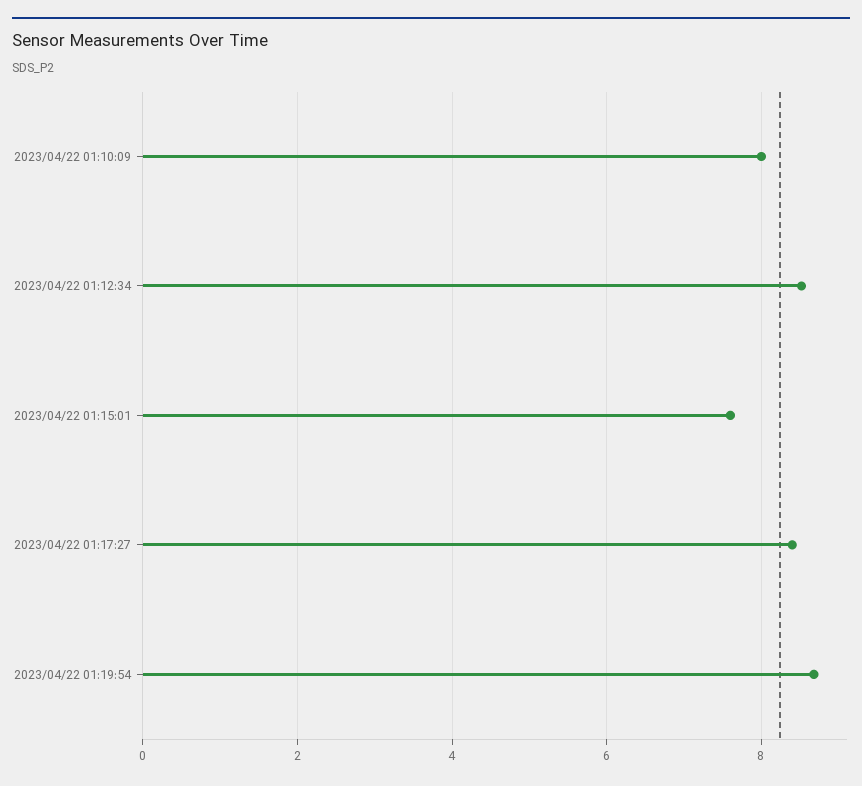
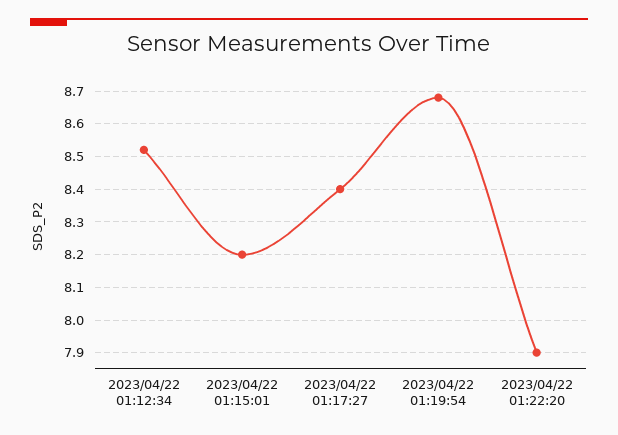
2023/04/22 01:10:09: 8 -> none
2023/04/22 01:15:01: 7.6 -> 8.2
2023/04/22 01:22:20: none -> 7.9

